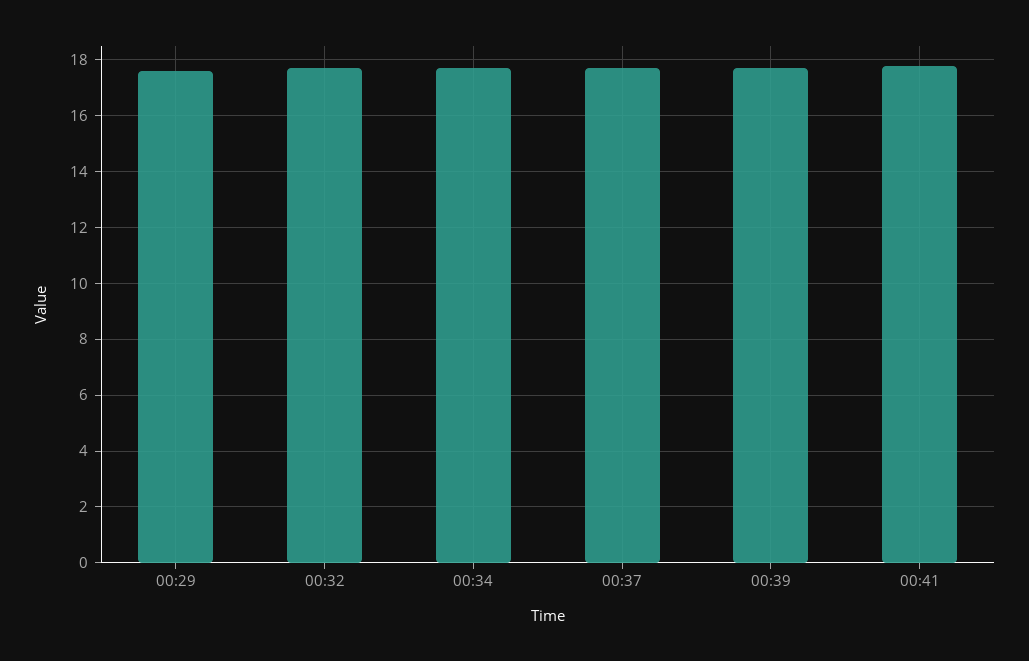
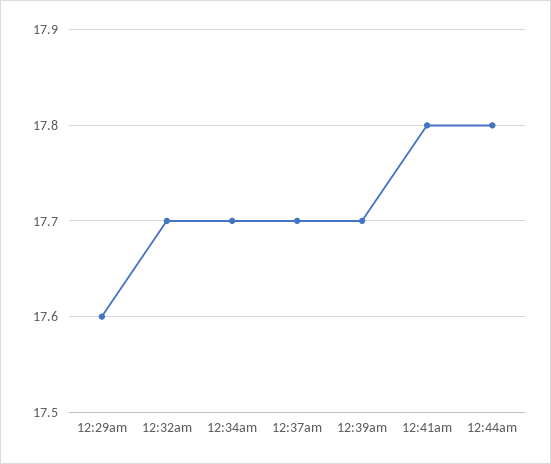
12:44am: none -> 17.8

